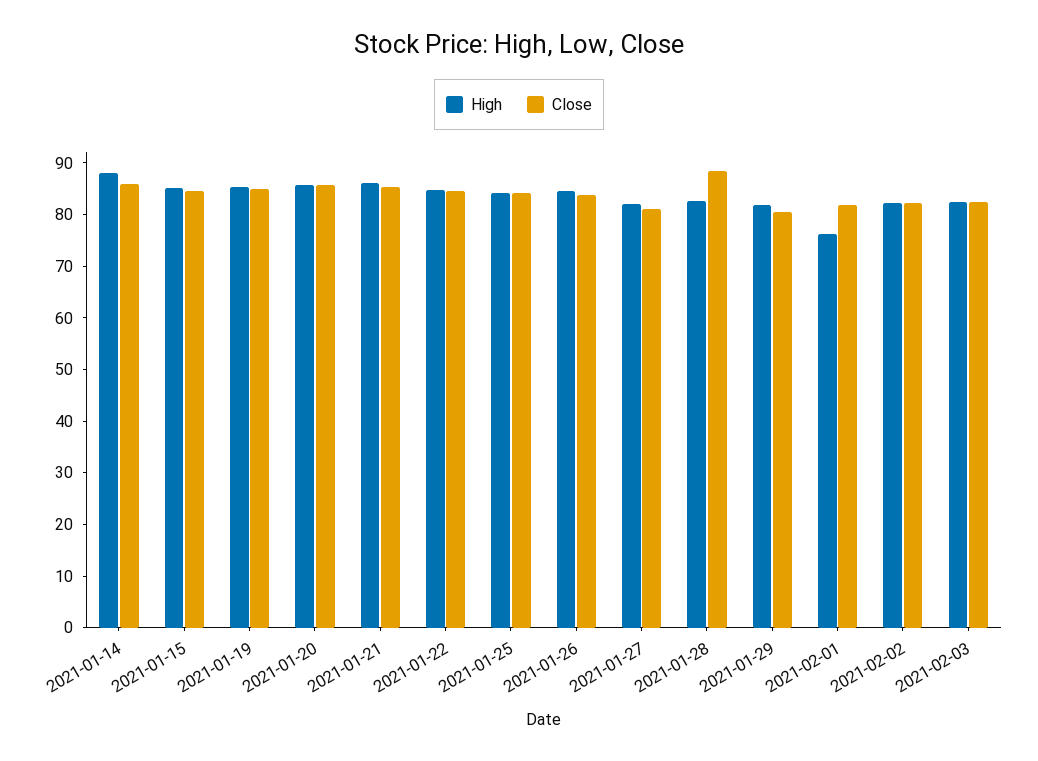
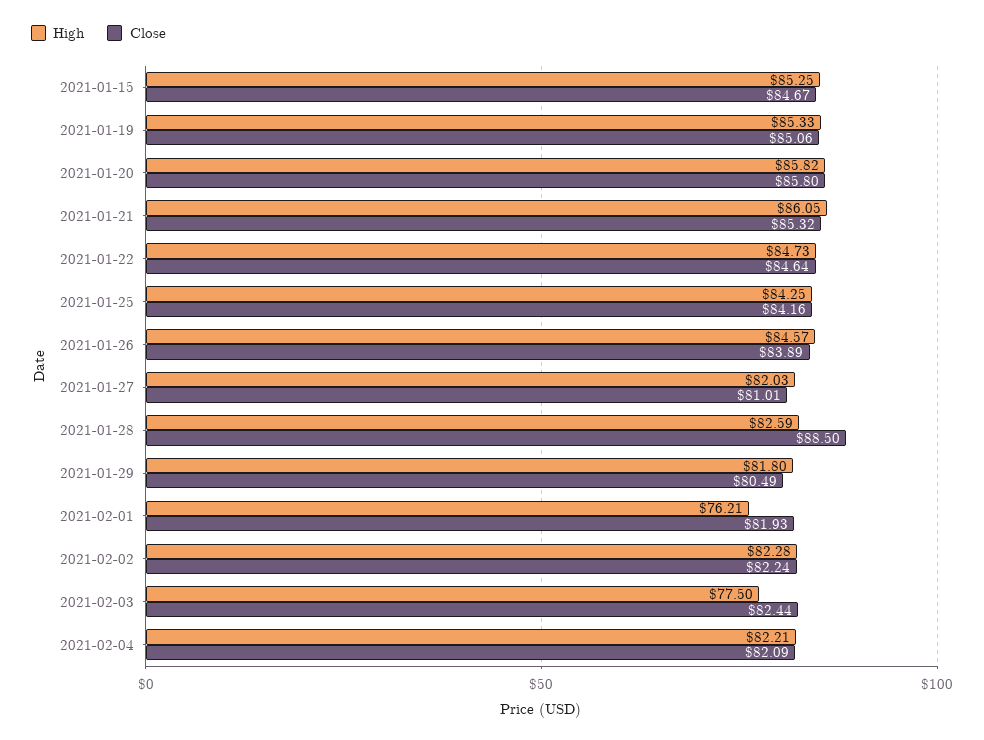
High, 2021-01-14: 88 -> none
Close, 2021-01-14: 86 -> none
High, 2021-02-03: 82 -> 77.5
High, 2021-02-04: none -> 82.21
Close, 2021-02-04: none -> 82.09

